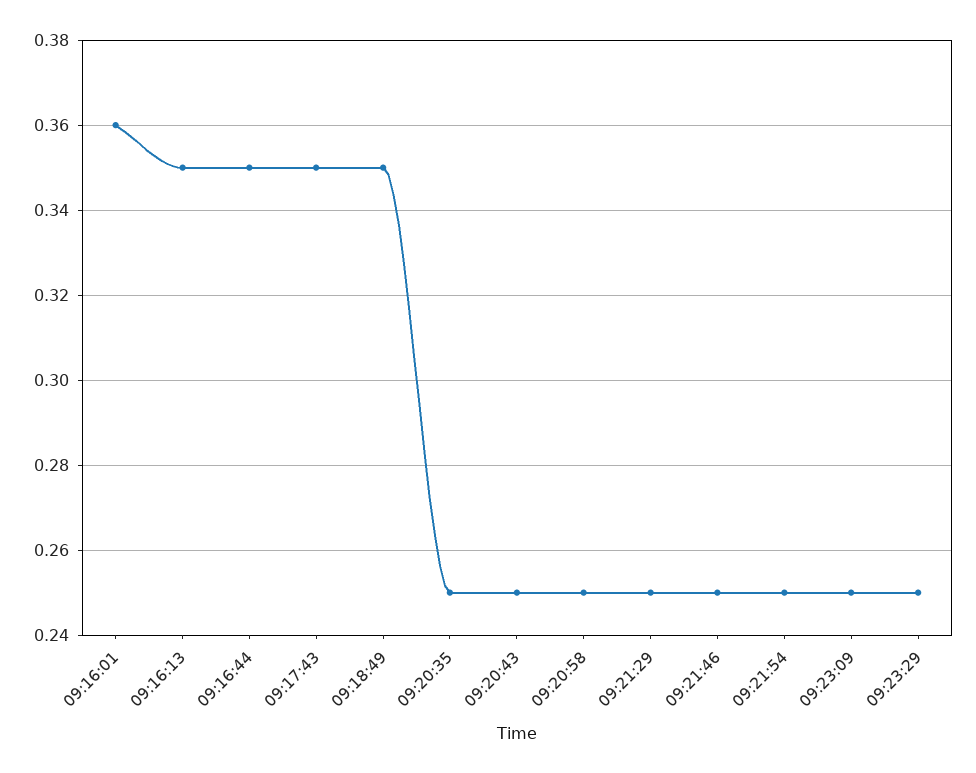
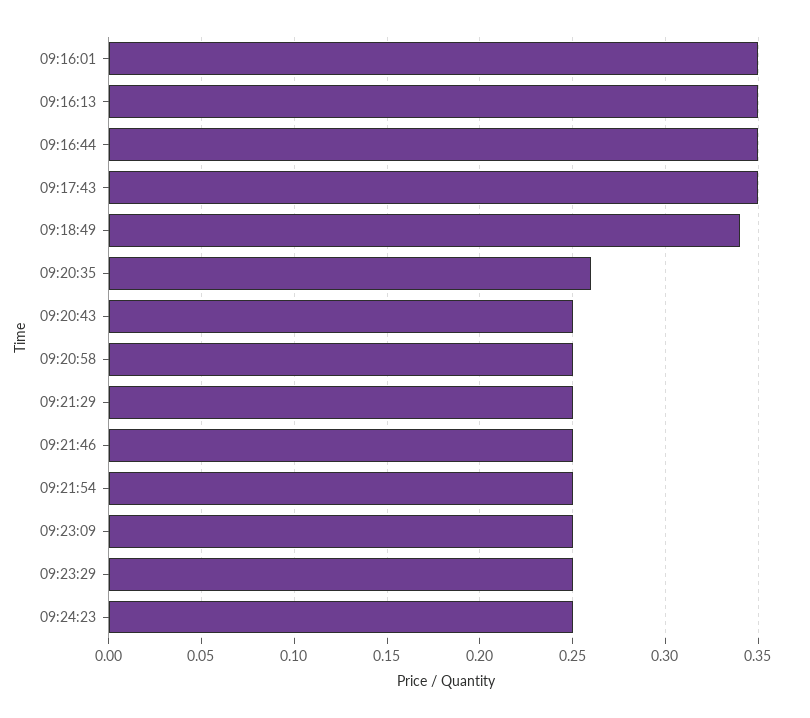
09:16:01: 0.36 -> 0.35
09:18:49: 0.35 -> 0.34
09:20:35: 0.25 -> 0.26
09:24:23: none -> 0.25

